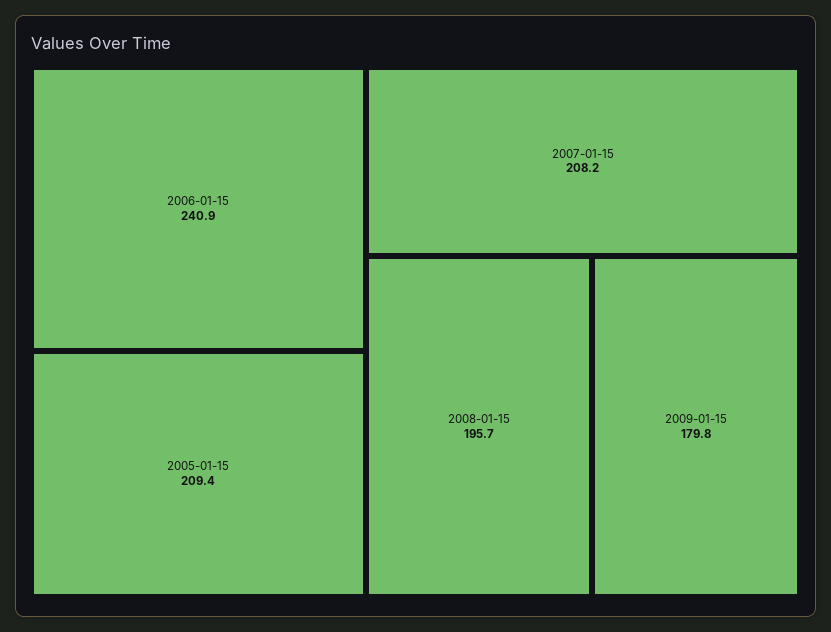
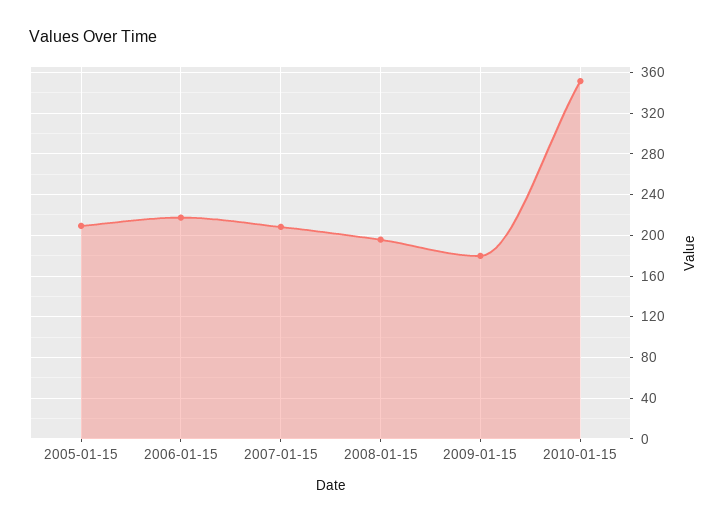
2006-01-15: 240.9 -> 220
2010-01-15: none -> 350

